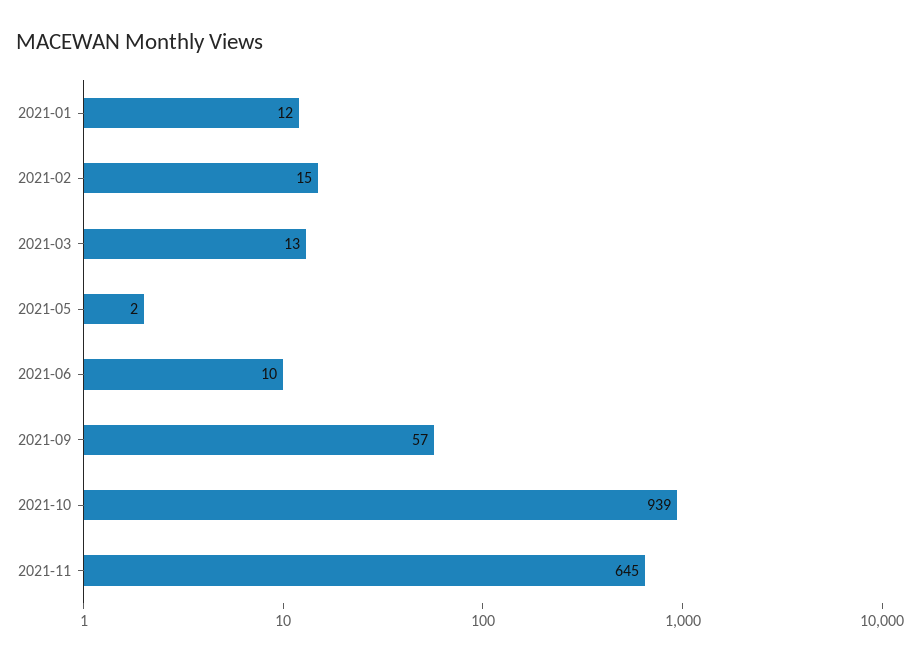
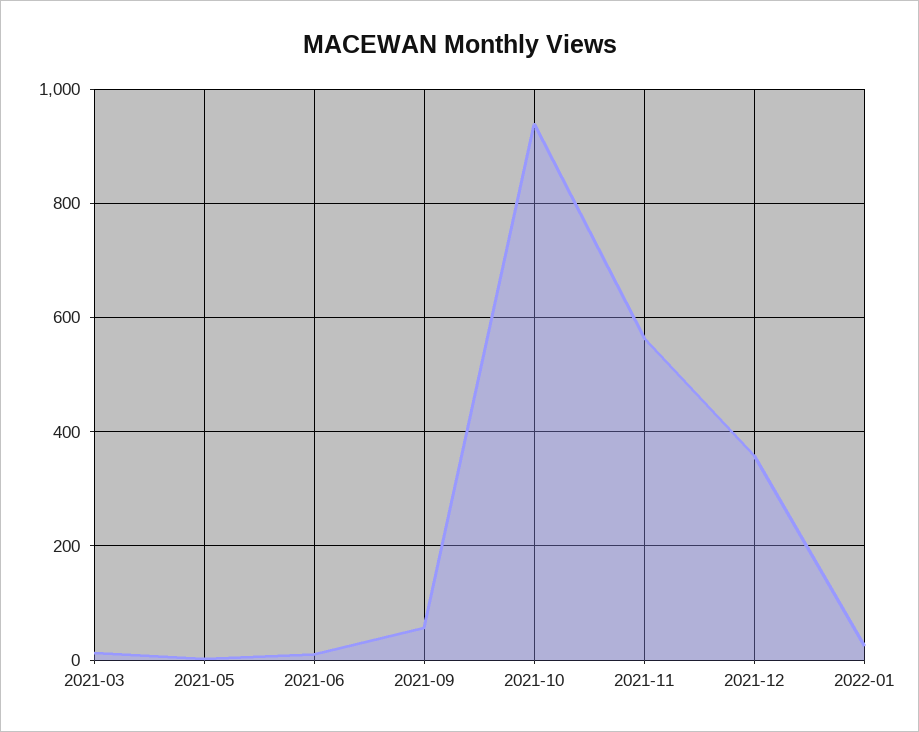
2021-01: 12 -> none
2021-02: 15 -> none
2021-11: 645 -> 560
2021-12: none -> 360
2022-01: none -> 20

